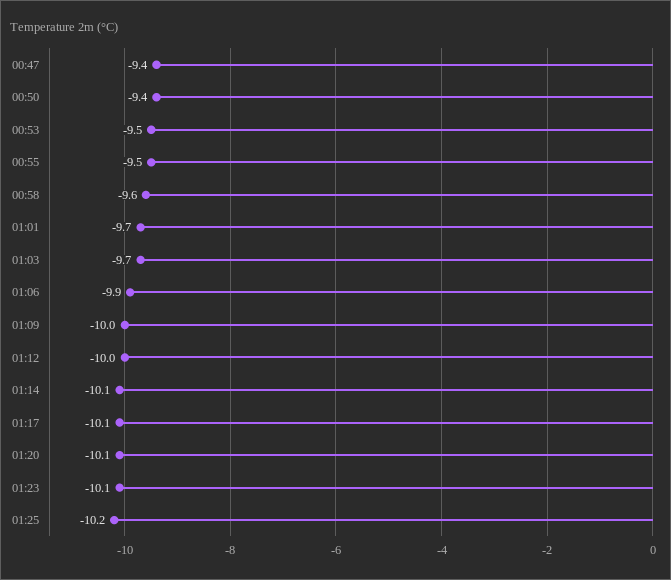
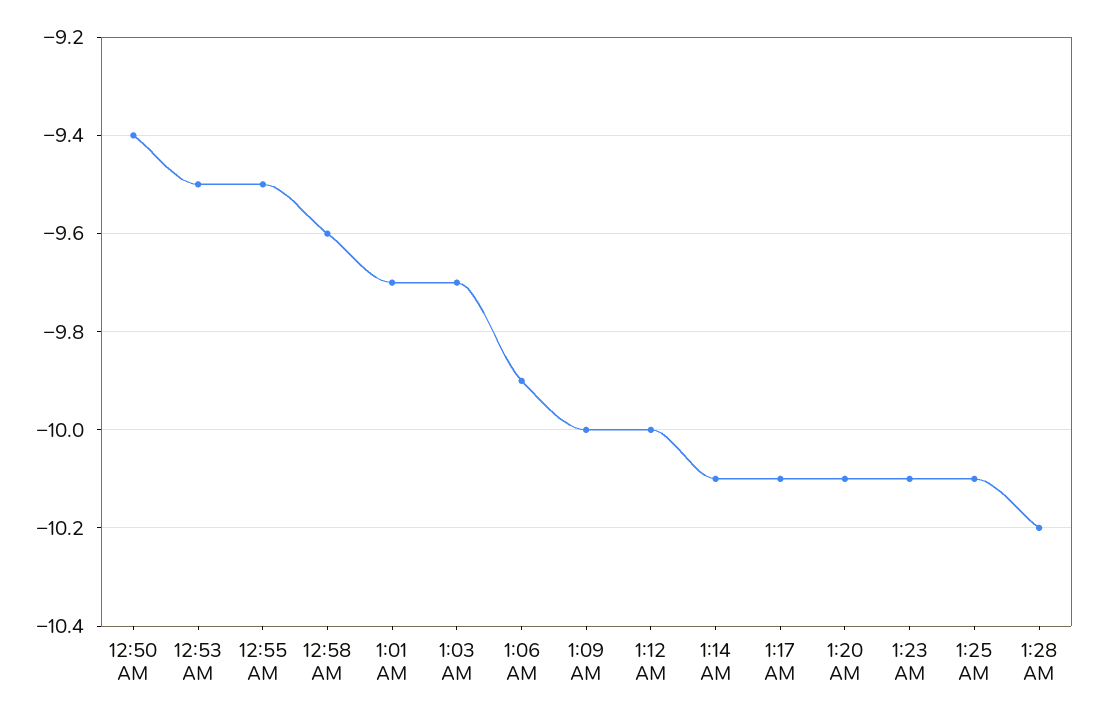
00:47: -9.4 -> none
01:25: -10.2 -> -10.1
1:28 AM: none -> -10.2

